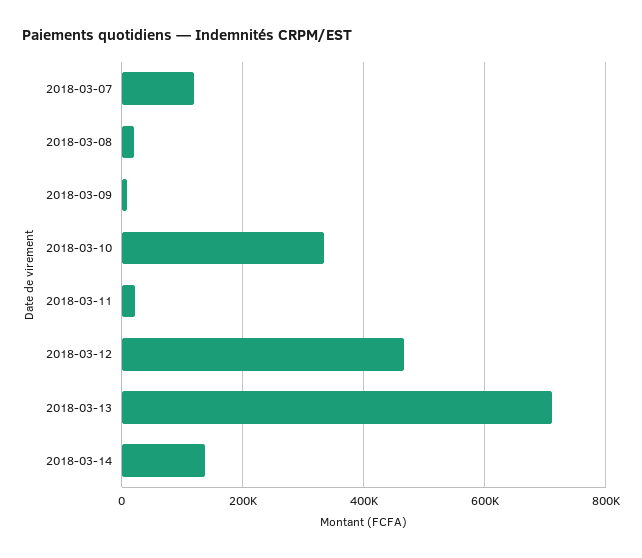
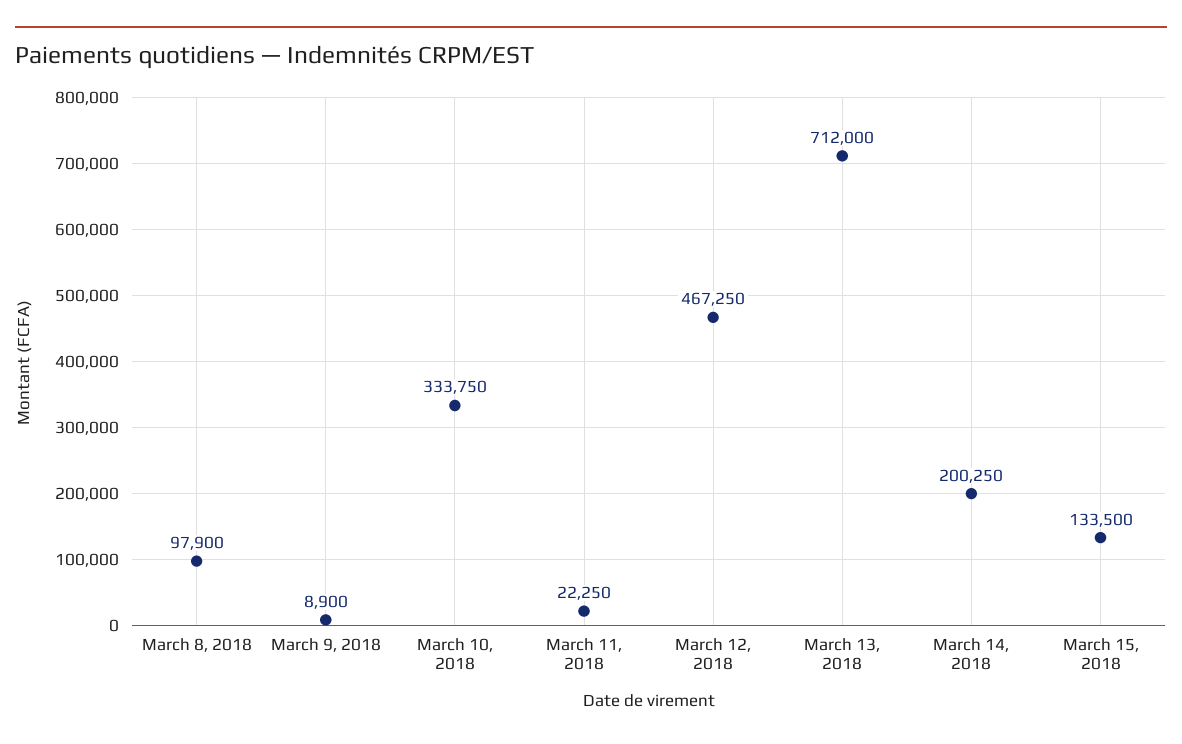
2018-03-07: 120000 -> none
2018-03-08: 20000 -> 97900
2018-03-14: 140000 -> 200250
March 15, 2018: none -> 133500

